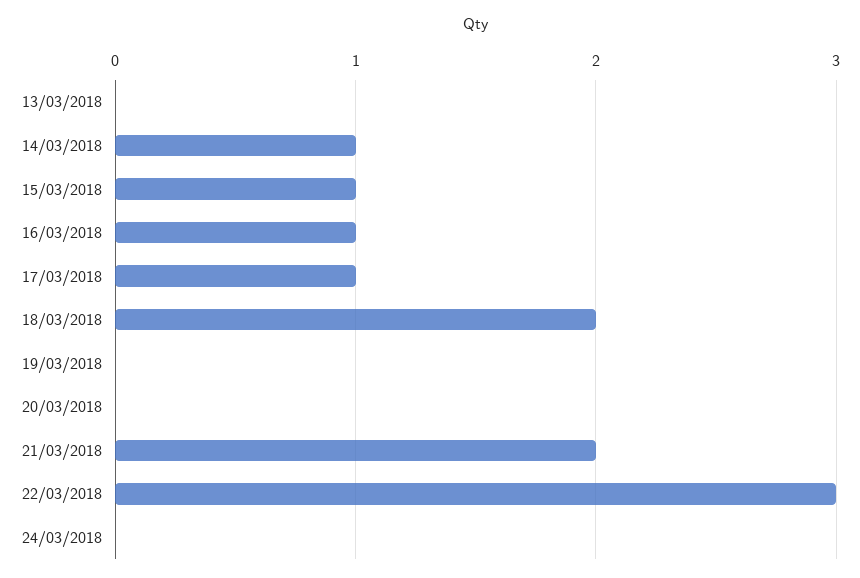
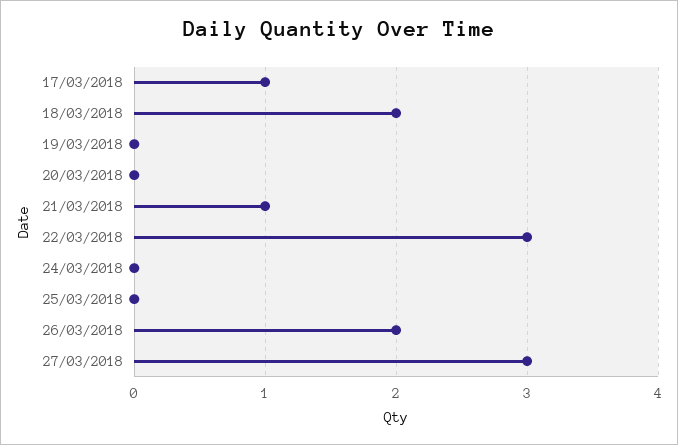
13/03/2018: 0 -> none
14/03/2018: 1 -> none
15/03/2018: 1 -> none
16/03/2018: 1 -> none
21/03/2018: 2 -> 1
25/03/2018: none -> 0
26/03/2018: none -> 2
27/03/2018: none -> 3

